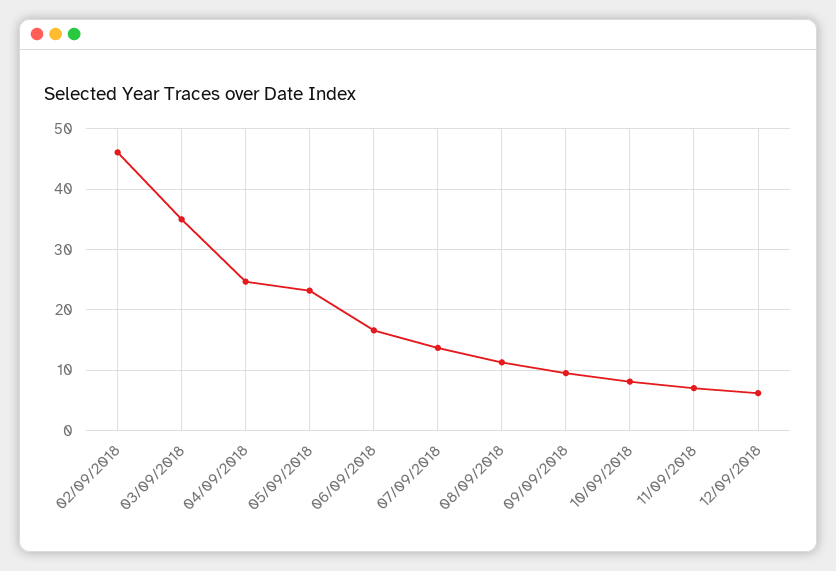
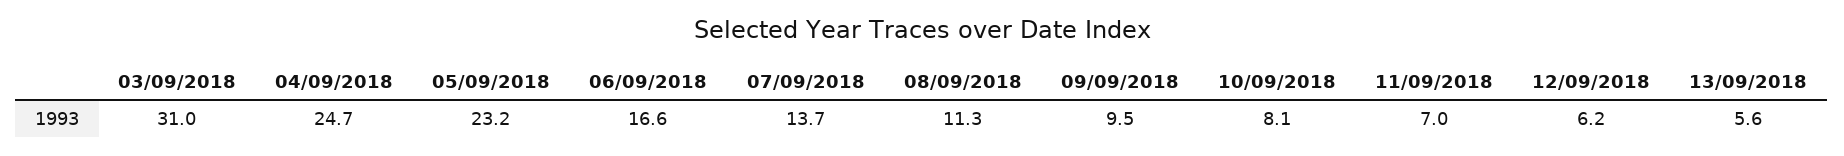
02/09/2018: 46 -> none
03/09/2018: 35 -> 31
13/09/2018: none -> 5.6

